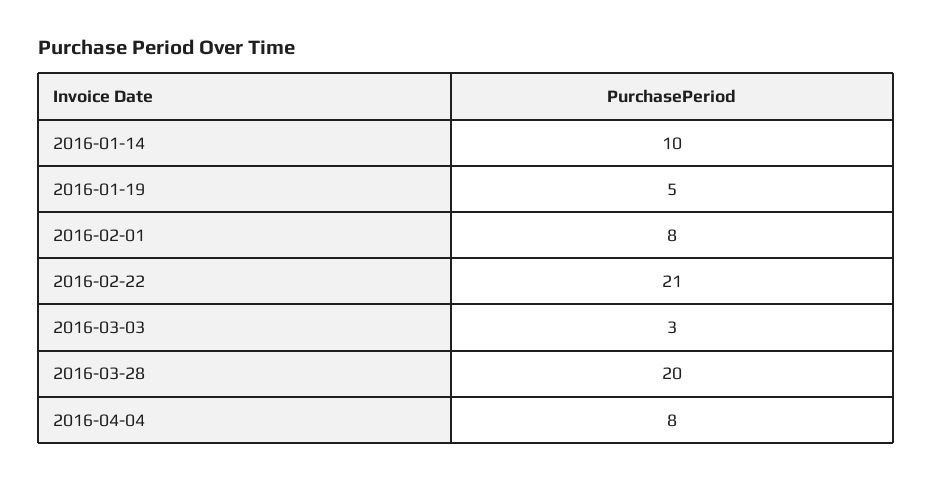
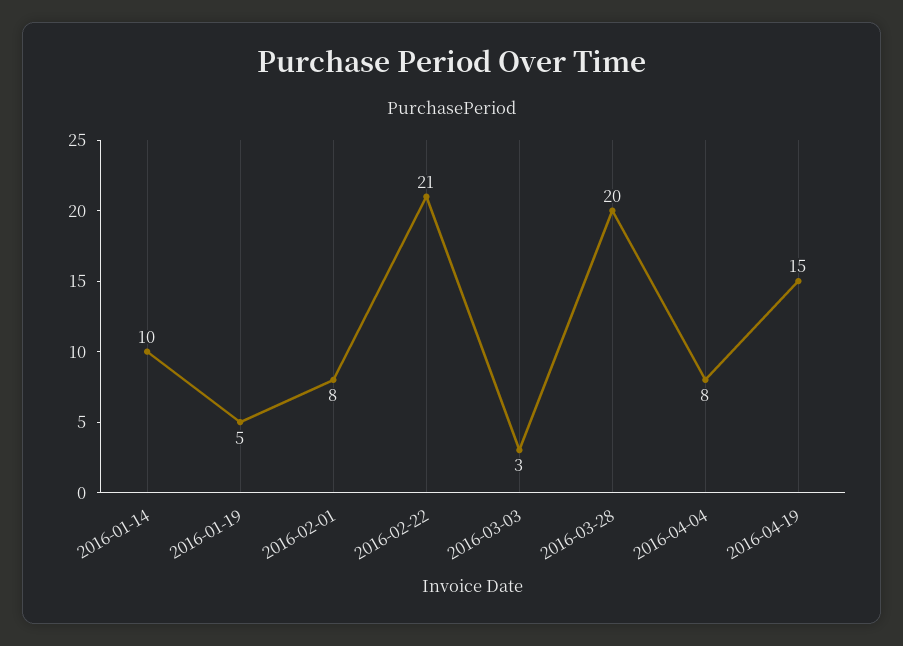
2016-04-19: none -> 15

